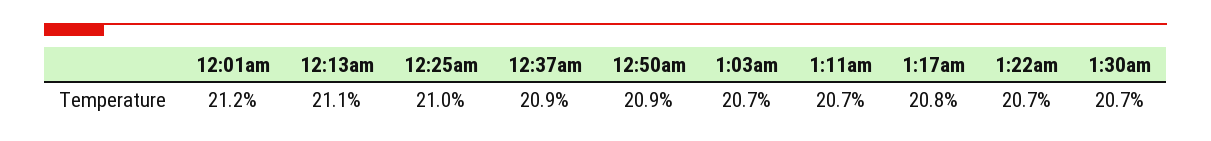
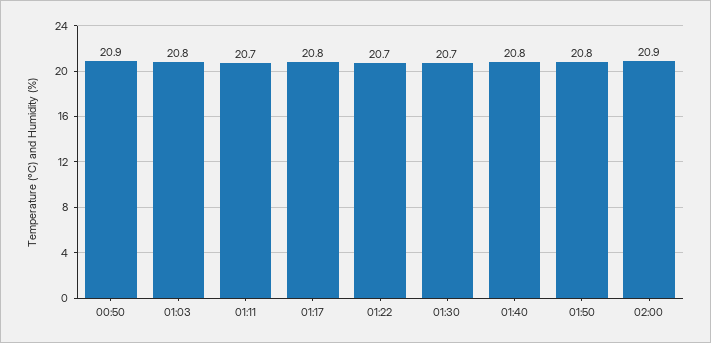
12:01am: 21.2 -> none
12:13am: 21.1 -> none
12:25am: 21 -> none
12:37am: 20.9 -> none
1:03am: 20.7 -> 20.8
01:40: none -> 20.8
01:50: none -> 20.8
02:00: none -> 20.9

